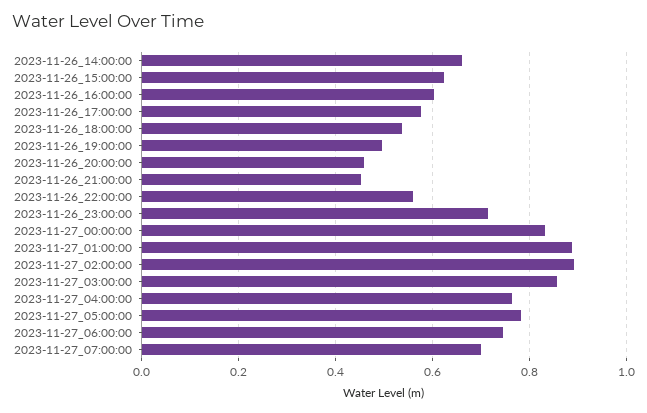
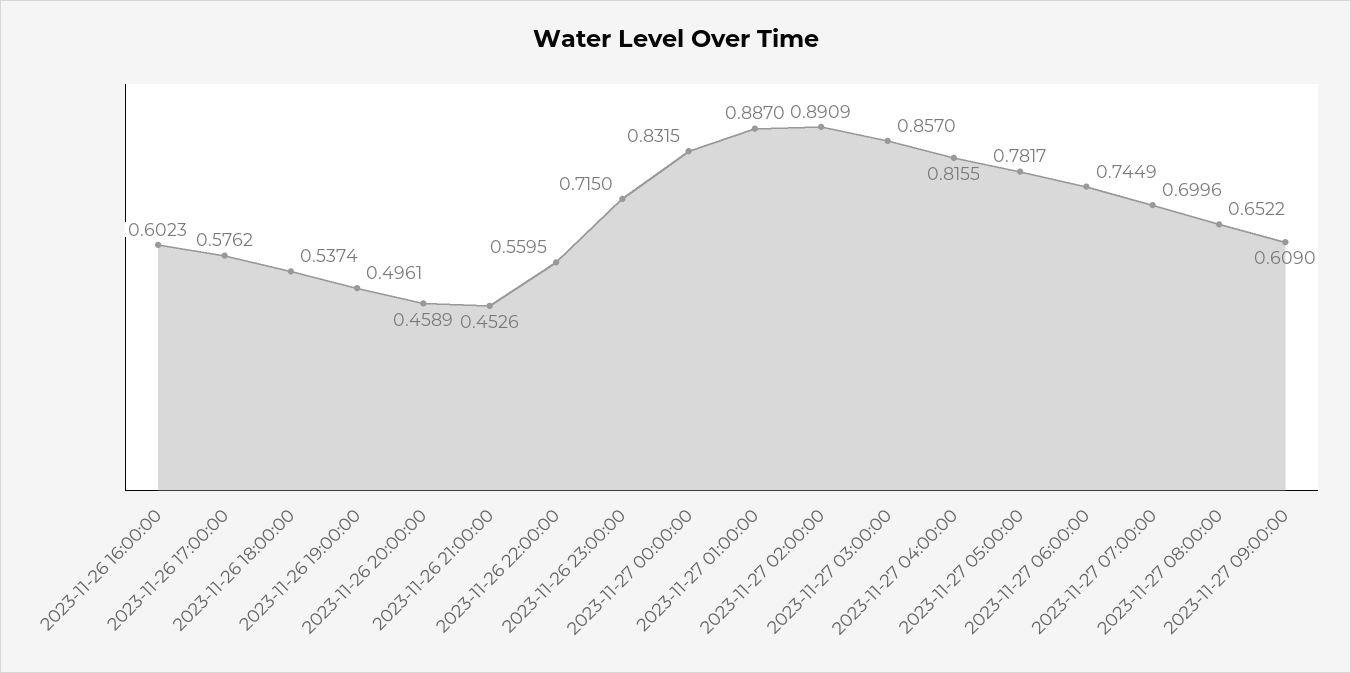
2023-11-26_14:00:00: 0.66 -> none
2023-11-26_15:00:00: 0.62 -> none
2023-11-27_04:00:00: 0.76 -> 0.8155
2023-11-27 08:00:00: none -> 0.6522
2023-11-27 09:00:00: none -> 0.609

